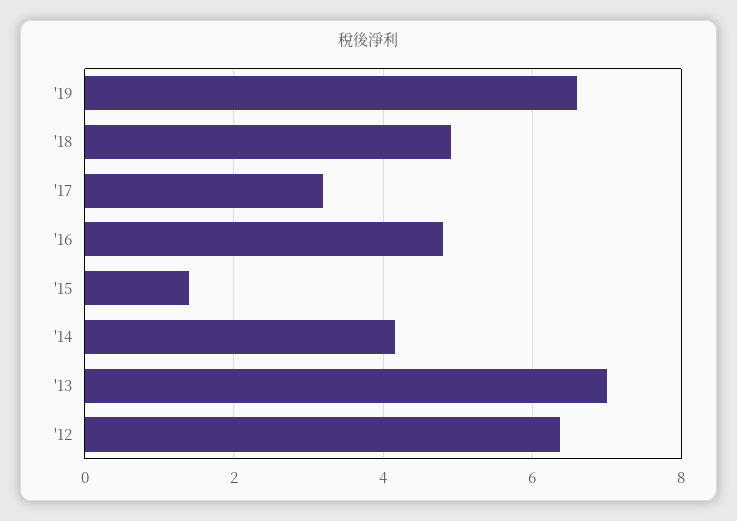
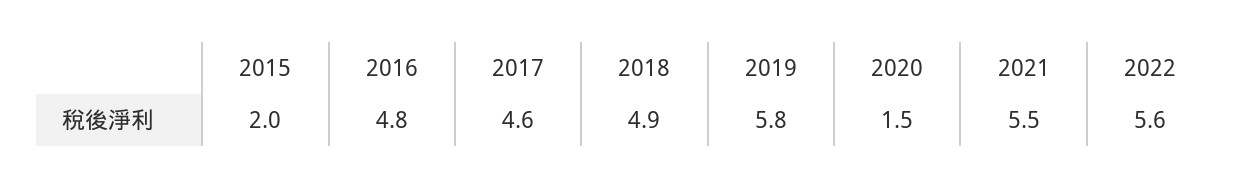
'19: 6.6 -> 5.8
'17: 3.2 -> 4.6
'15: 1.4 -> 2
'14: 4.2 -> none
'13: 7 -> none
'12: 6.4 -> none
2020: none -> 1.5
2021: none -> 5.5
2022: none -> 5.6

